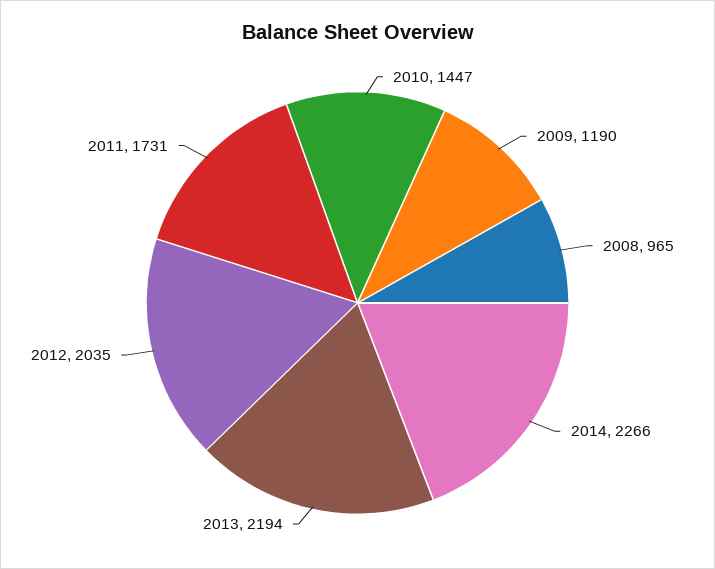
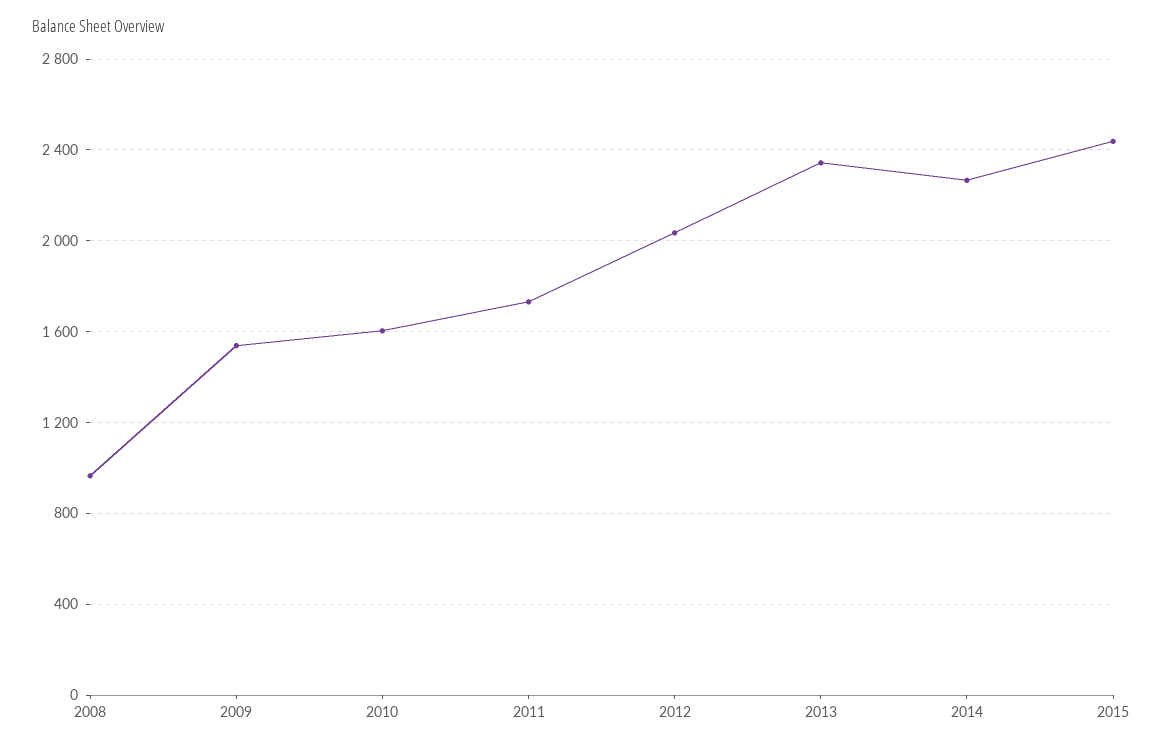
2010: 1447 -> 1600
2009: 1190 -> 1550
2013: 2194 -> 2350
2015: none -> 2450

